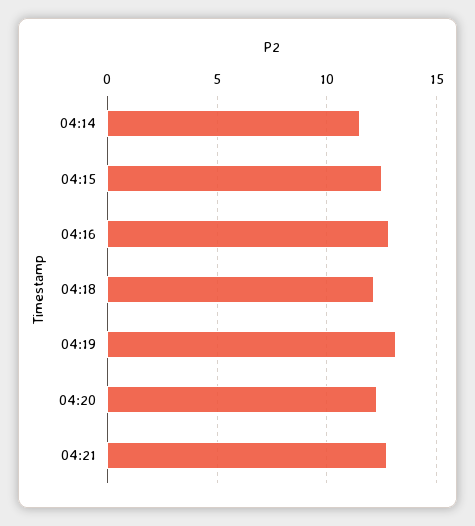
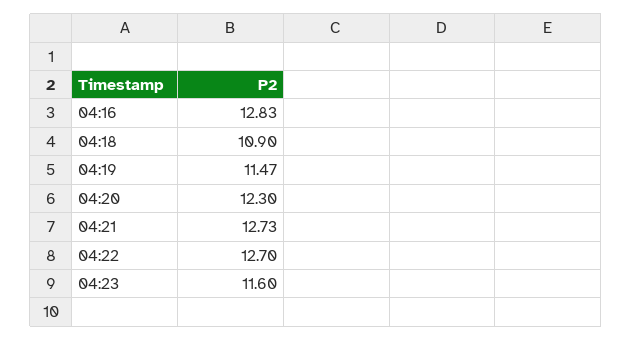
04:14: 11.5 -> none
04:15: 12.5 -> none
04:18: 12 -> 10.9
04:19: 13 -> 11.47
04:22: none -> 12.7
04:23: none -> 11.6

